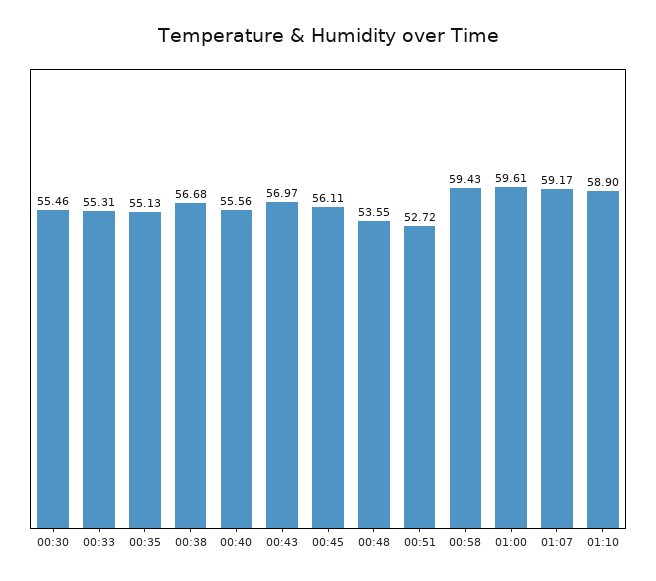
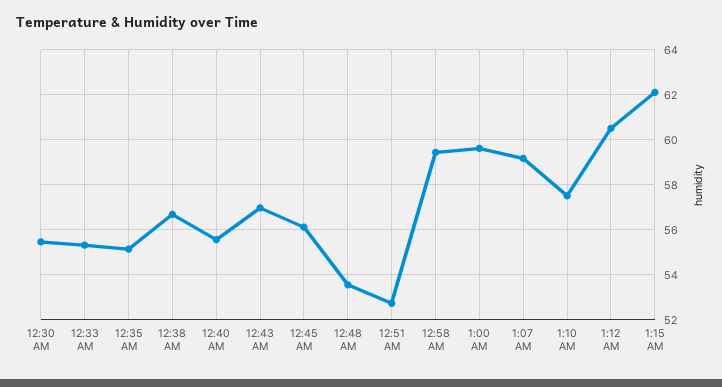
01:10: 58.9 -> 57.5
1:12 AM: none -> 60.5
1:15 AM: none -> 62

